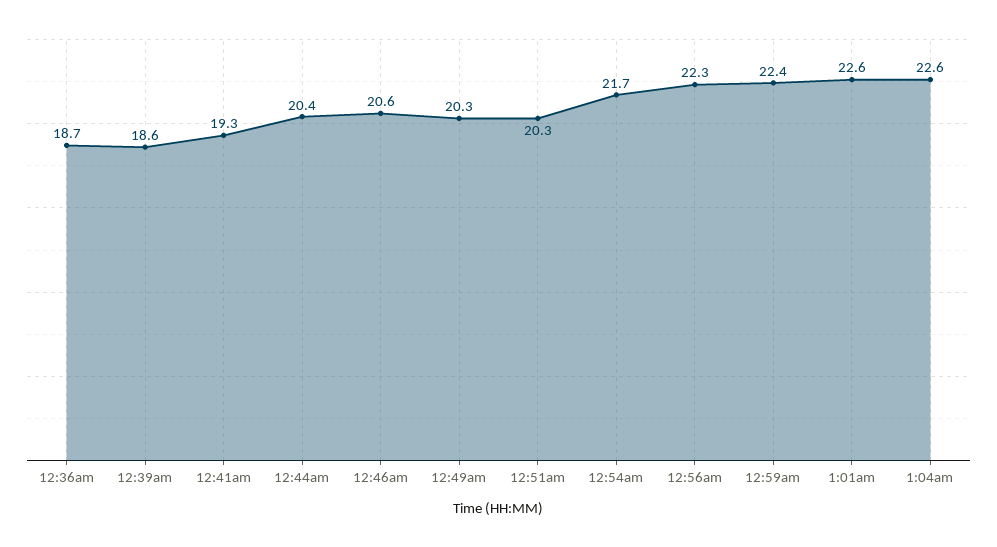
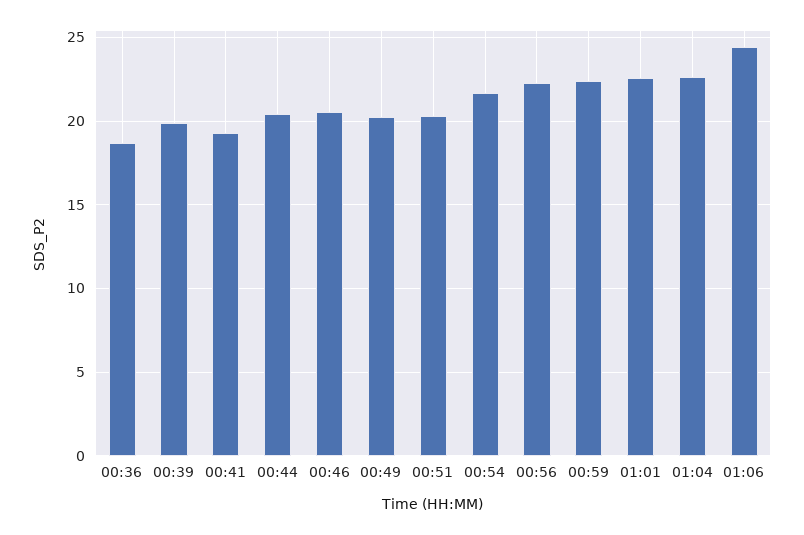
12:39am: 18.6 -> 20
01:06: none -> 24.5

